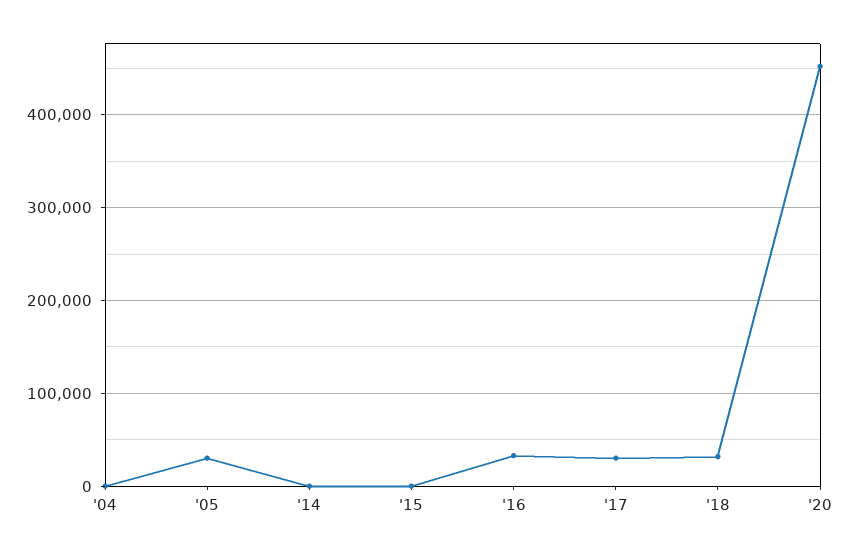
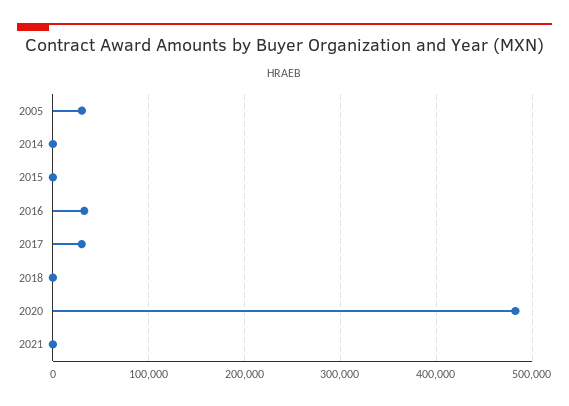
'04: 0 -> none
'18: 30000 -> 0
'20: 450000 -> 480000
2021: none -> 0

